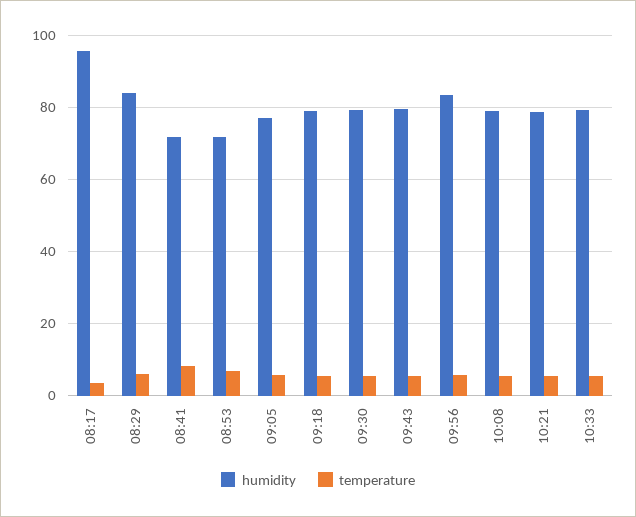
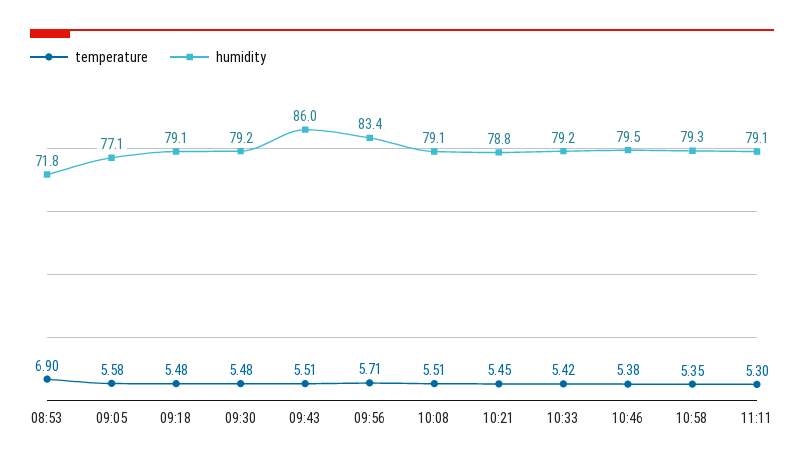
humidity, 08:17: 96 -> none
temperature, 08:17: 4 -> none
humidity, 08:29: 84 -> none
temperature, 08:29: 6 -> none
humidity, 08:41: 72 -> none
temperature, 08:41: 8 -> none
humidity, 09:43: 80 -> 86
temperature, 10:46: none -> 5.38
humidity, 10:46: none -> 79.5
temperature, 10:58: none -> 5.35
humidity, 10:58: none -> 79.3
temperature, 11:11: none -> 5.3
humidity, 11:11: none -> 79.1

